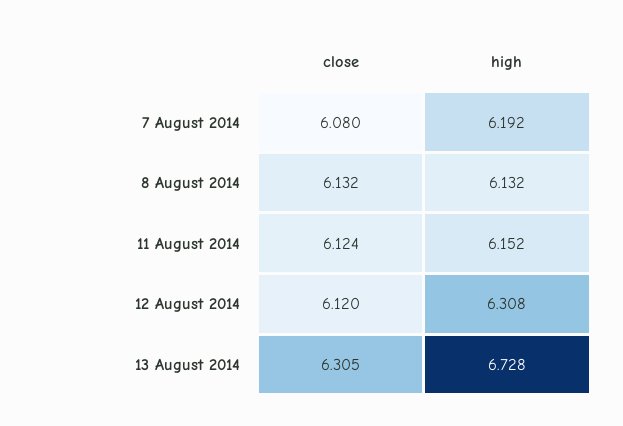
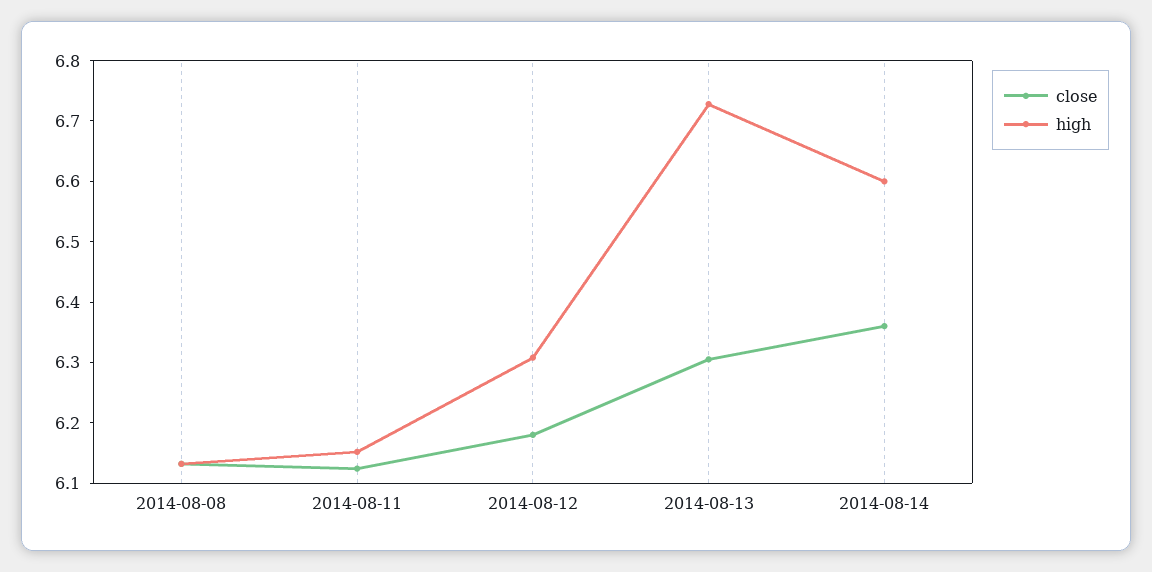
close, 7 August 2014: 6.08 -> none
high, 7 August 2014: 6.192 -> none
close, 12 August 2014: 6.12 -> 6.18
close, 2014-08-14: none -> 6.36
high, 2014-08-14: none -> 6.6

